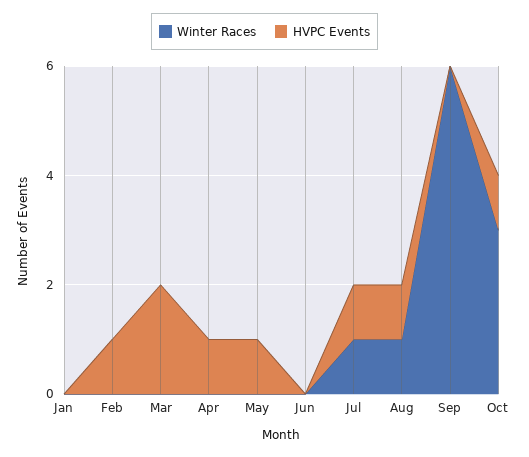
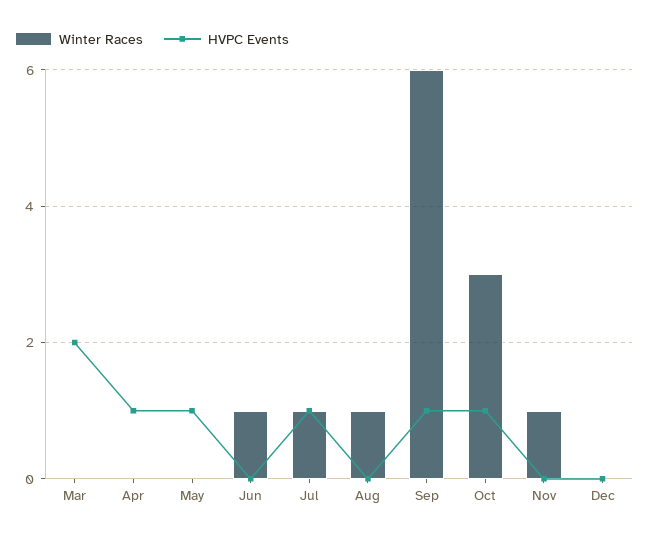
Winter Races, Jan: 0 -> none
HVPC Events, Jan: 0 -> none
Winter Races, Feb: 0 -> none
HVPC Events, Feb: 1 -> none
Winter Races, Jun: 0 -> 1
HVPC Events, Aug: 1 -> 0
HVPC Events, Sep: 0 -> 1
Winter Races, Nov: none -> 1
HVPC Events, Nov: none -> 0
Winter Races, Dec: none -> 0
HVPC Events, Dec: none -> 0

